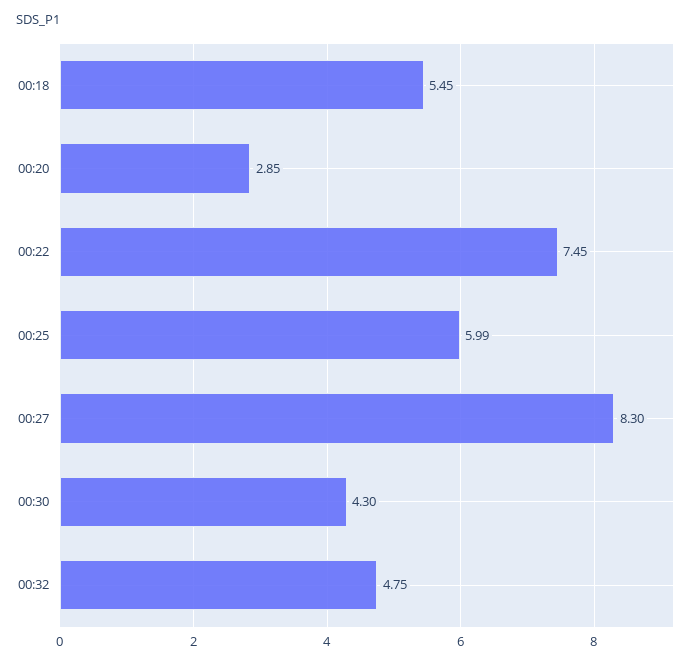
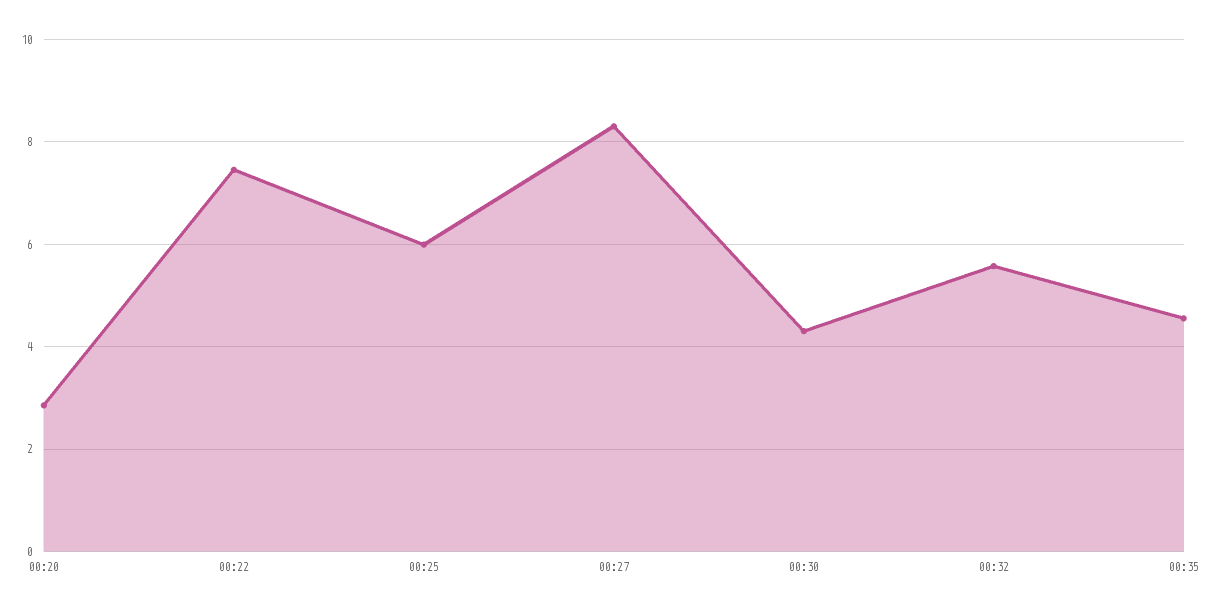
00:18: 5.45 -> none
00:32: 4.75 -> 5.6
00:35: none -> 4.6

